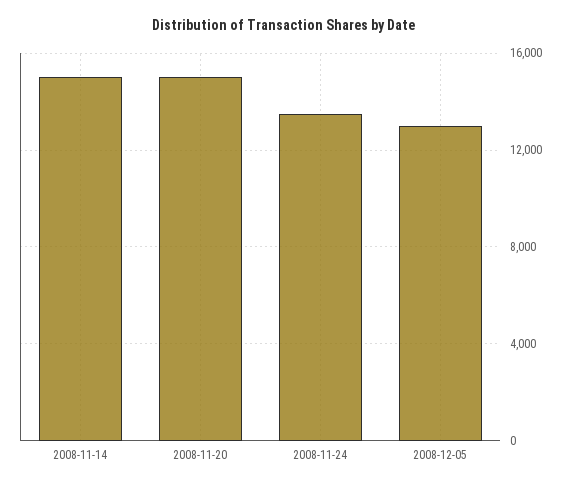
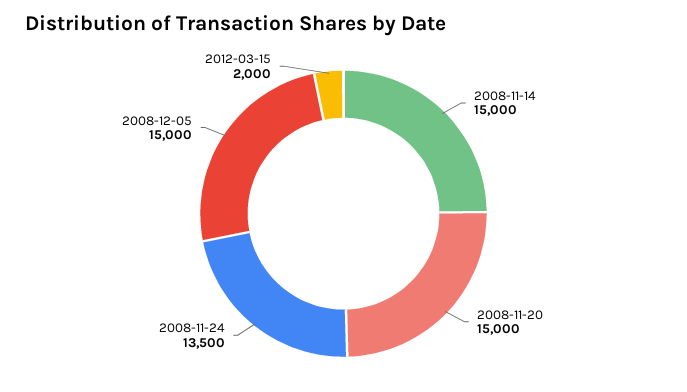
2008-12-05: 13000 -> 15000
2012-03-15: none -> 2000

